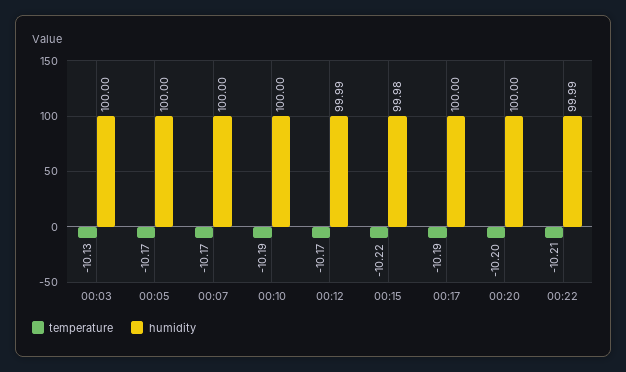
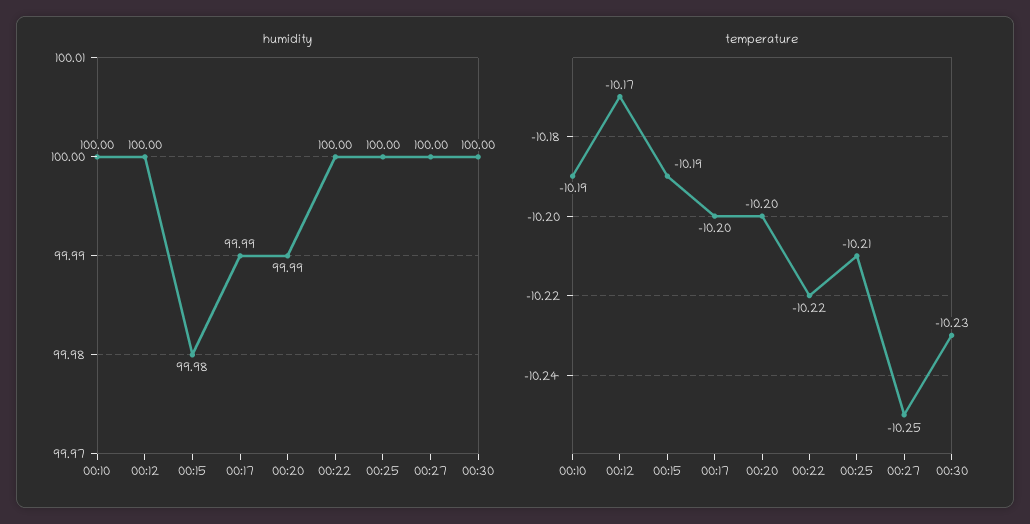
temperature, 00:03: -10.13 -> none
humidity, 00:03: 100 -> none
temperature, 00:05: -10.17 -> none
humidity, 00:05: 100 -> none
temperature, 00:07: -10.17 -> none
humidity, 00:07: 100 -> none
humidity, 00:12: 99.99 -> 100
temperature, 00:15: -10.22 -> -10.19
temperature, 00:17: -10.19 -> -10.2
humidity, 00:17: 100 -> 99.99
humidity, 00:20: 100 -> 99.99
temperature, 00:22: -10.21 -> -10.22
humidity, 00:22: 99.99 -> 100
humidity, 00:25: none -> 100
humidity, 00:27: none -> 100
humidity, 00:30: none -> 100
temperature, 00:25: none -> -10.21
temperature, 00:27: none -> -10.25
temperature, 00:30: none -> -10.23

